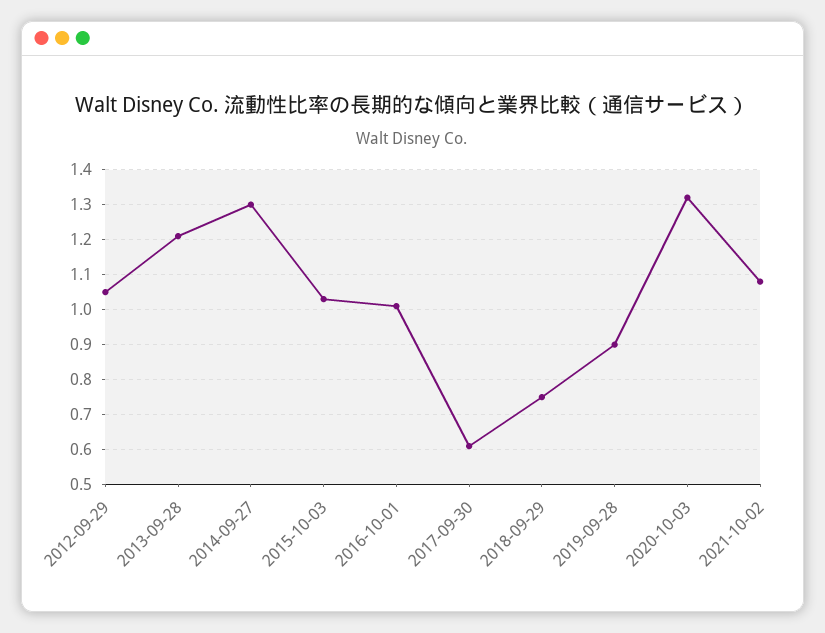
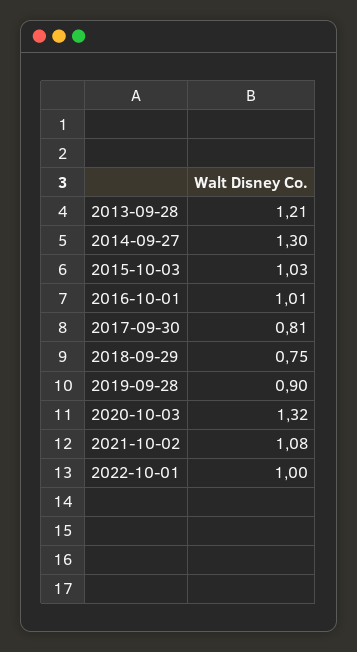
2012-09-29: 1.05 -> none
2017-09-30: 0.6 -> 0.81
2022-10-01: none -> 1

